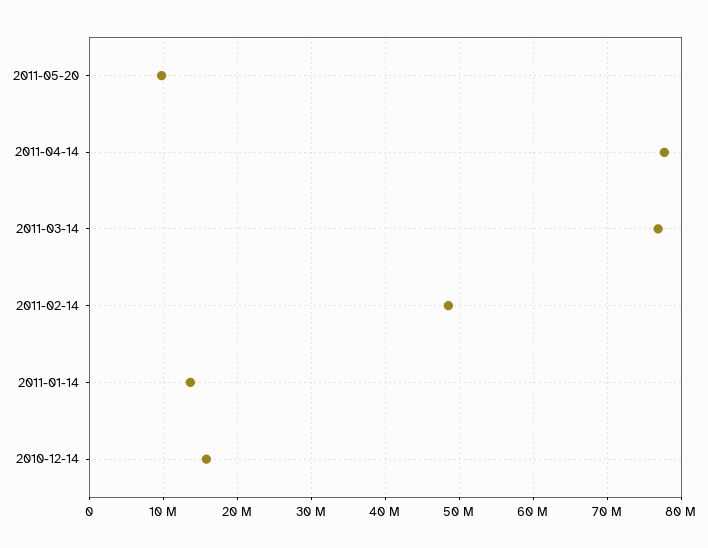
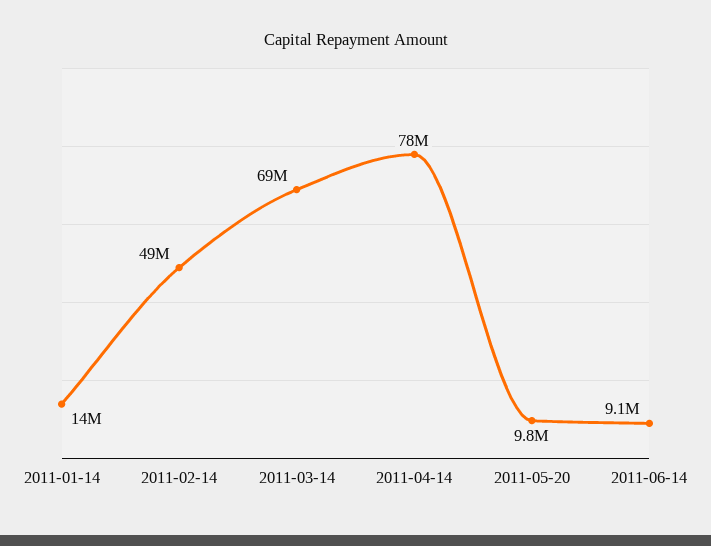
2011-03-14: 77000000 -> 69000000
2010-12-14: 16000000 -> none
2011-06-14: none -> 9100000

